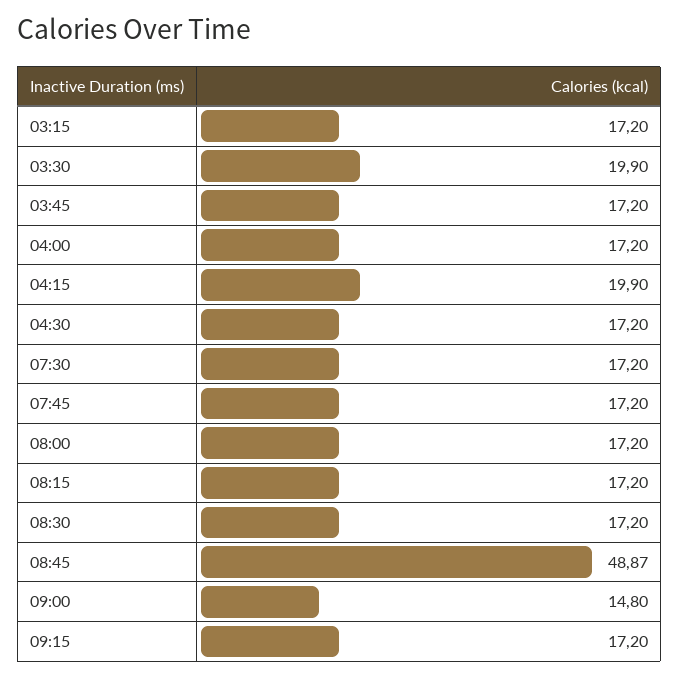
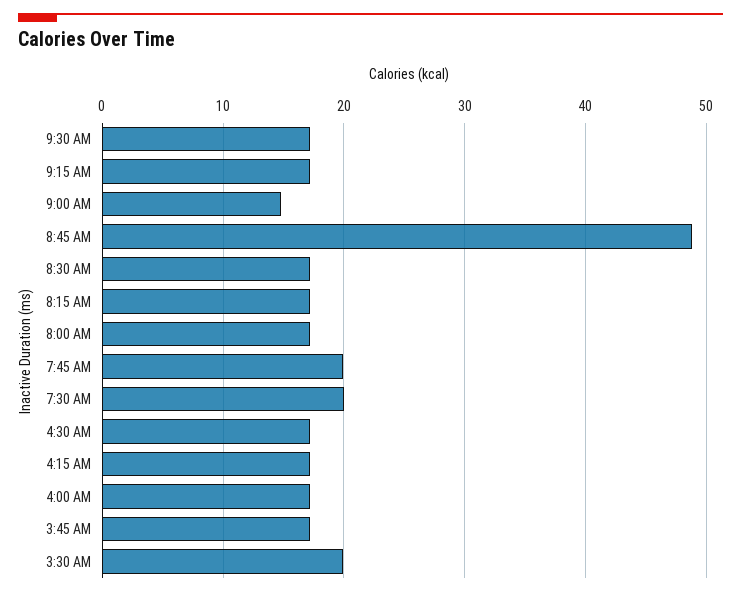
03:15: 17.2 -> none
04:15: 19.9 -> 17
07:30: 17.2 -> 20
07:45: 17.2 -> 20
9:30 AM: none -> 17

